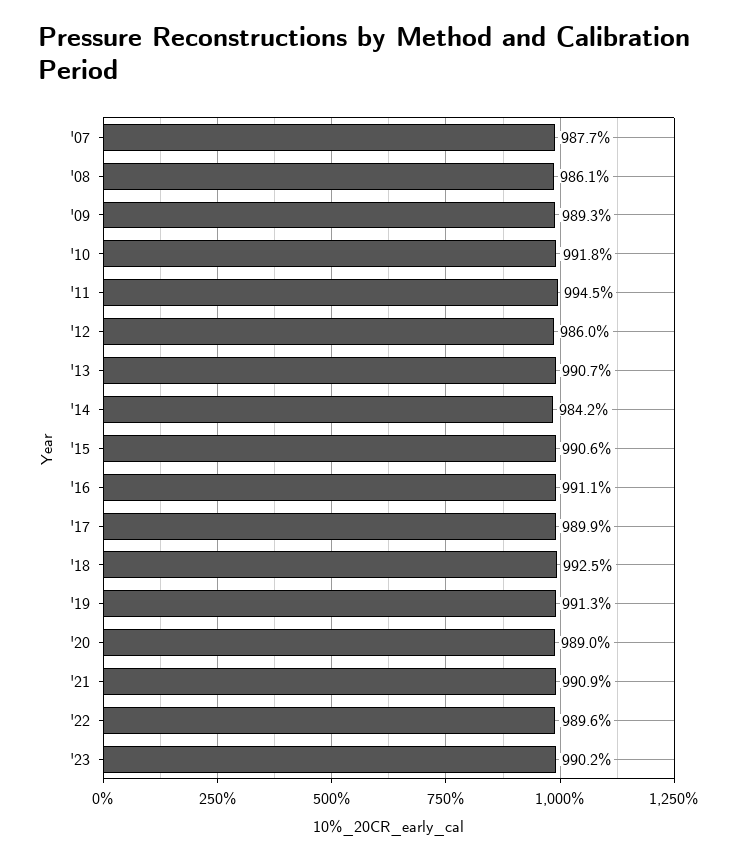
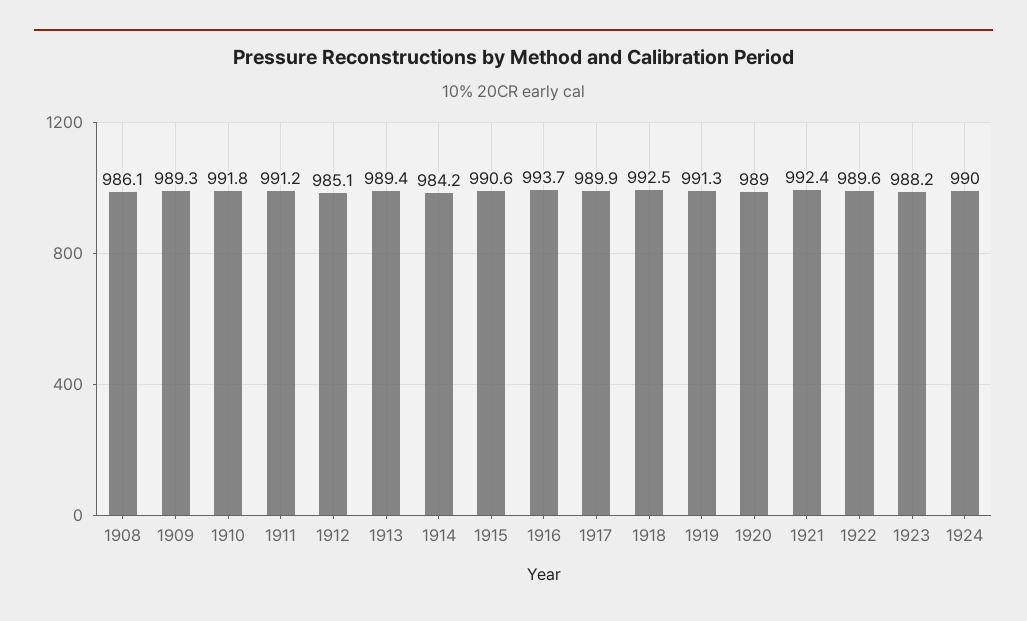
'07: 987.7 -> none
'11: 994.5 -> 991.2
'12: 986 -> 985.1
'13: 990.7 -> 989.4
'16: 991.1 -> 993.7
'21: 990.9 -> 992.4
'23: 990.2 -> 988.2
1924: none -> 990

